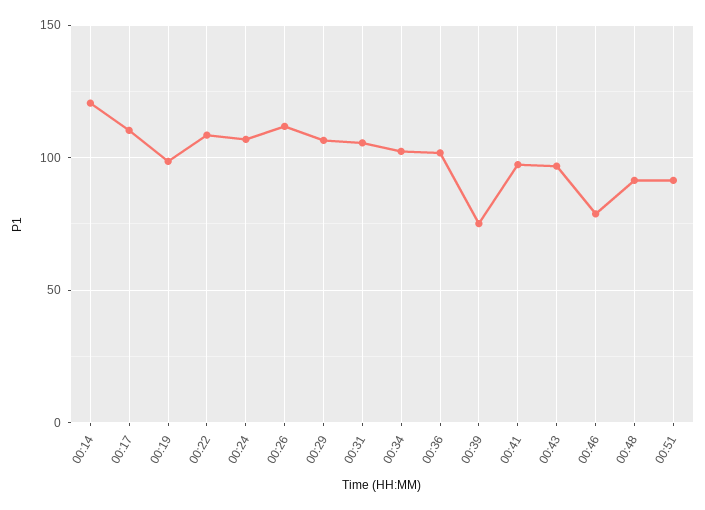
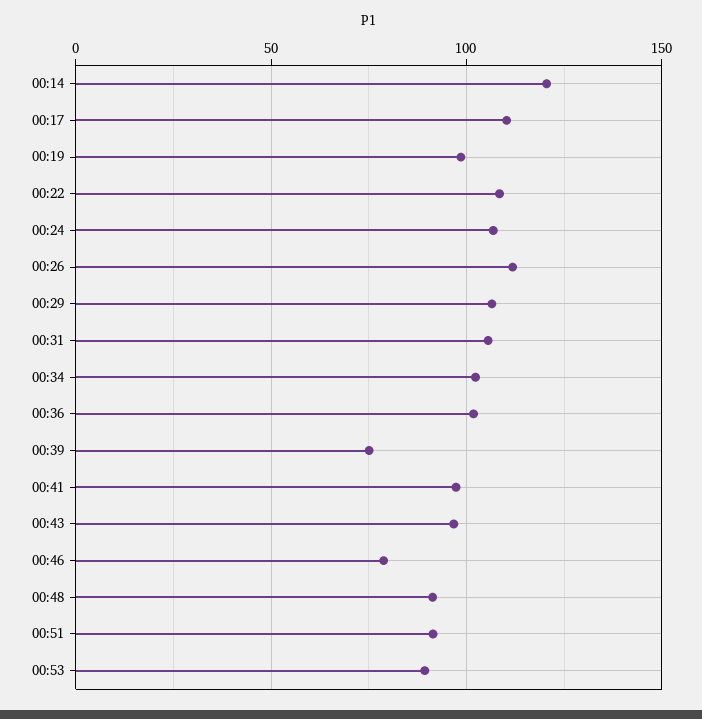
00:53: none -> 90

